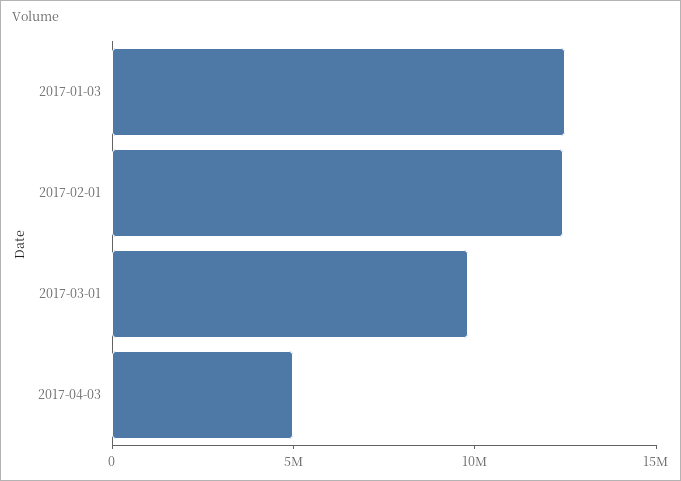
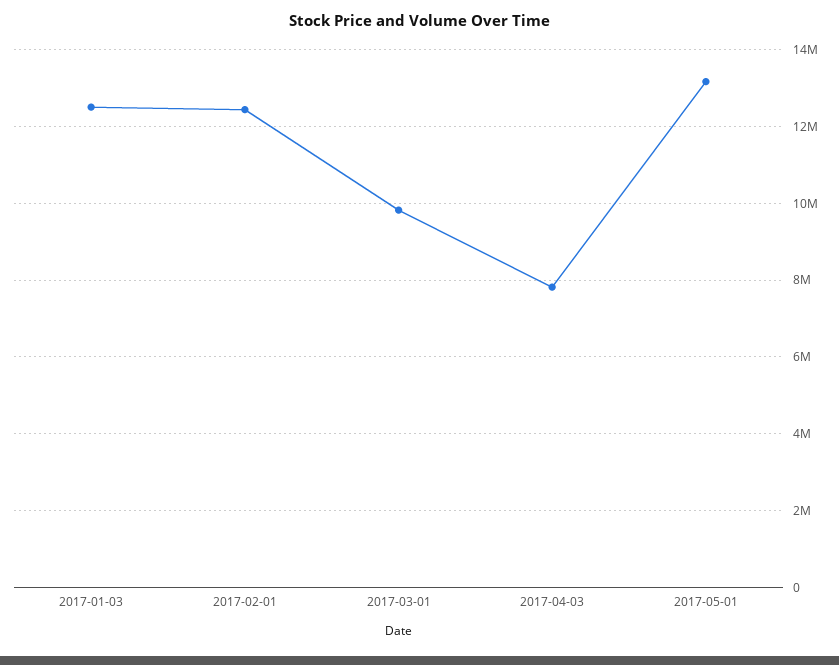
2017-04-03: 5000000 -> 7800000
2017-05-01: none -> 13200000

